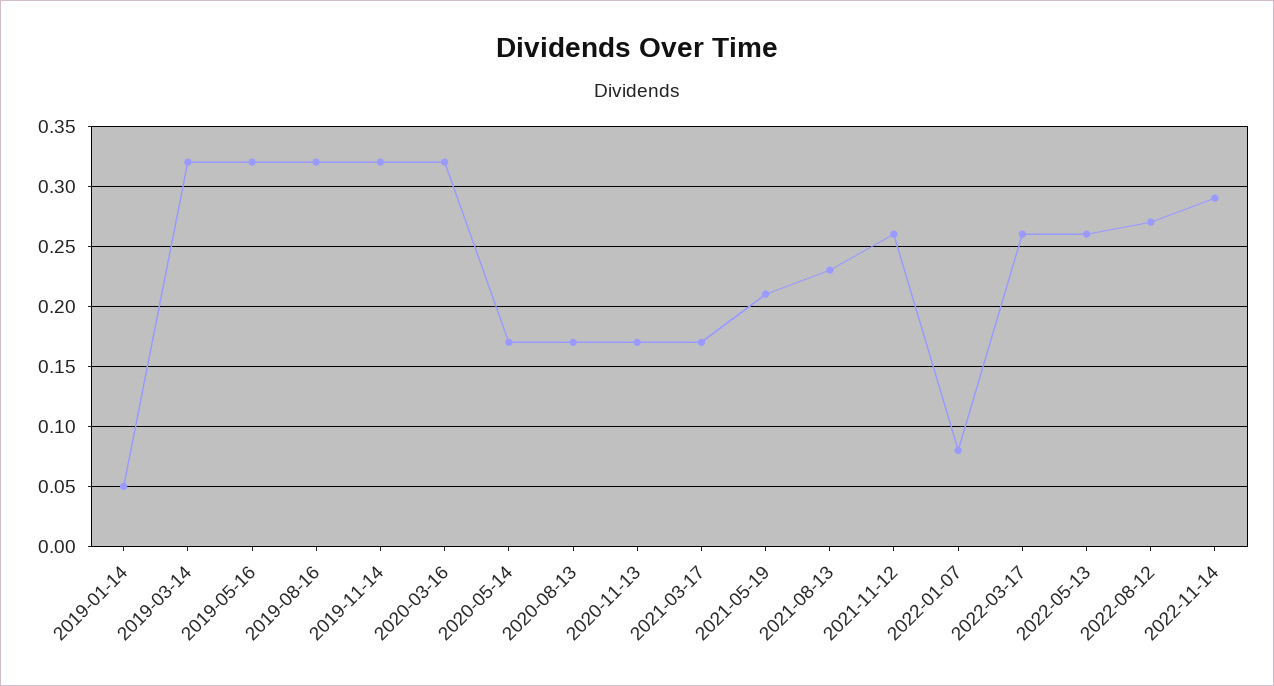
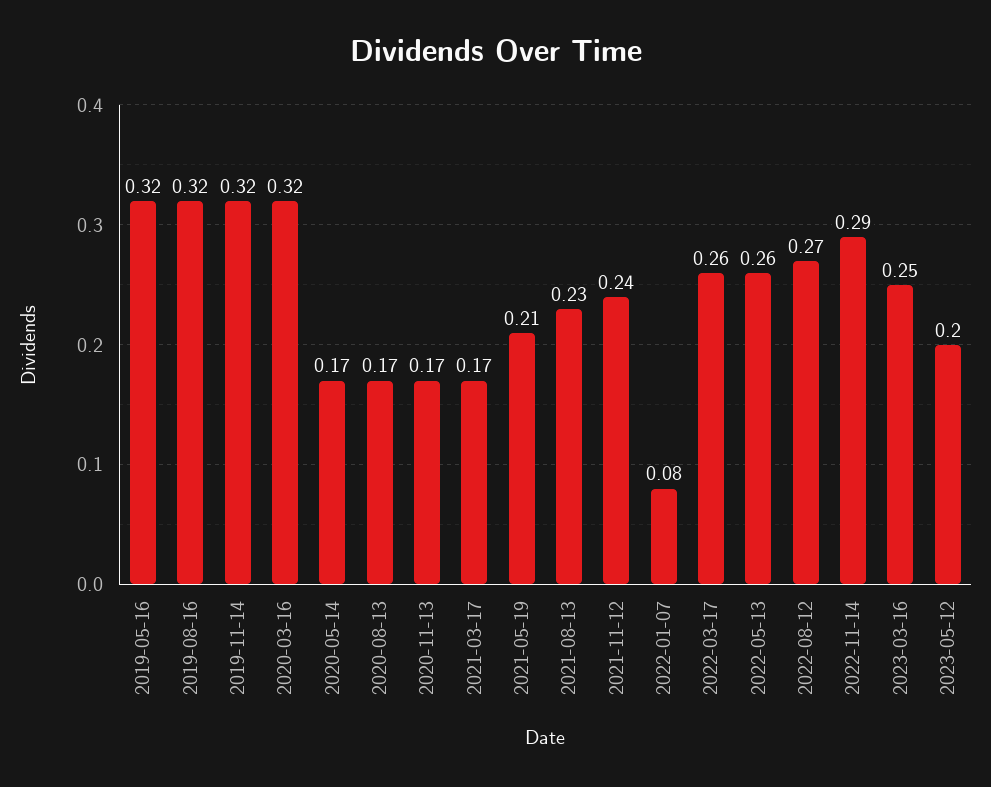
2019-01-14: 0.05 -> none
2019-03-14: 0.32 -> none
2021-11-12: 0.26 -> 0.24
2023-03-16: none -> 0.25
2023-05-12: none -> 0.2

